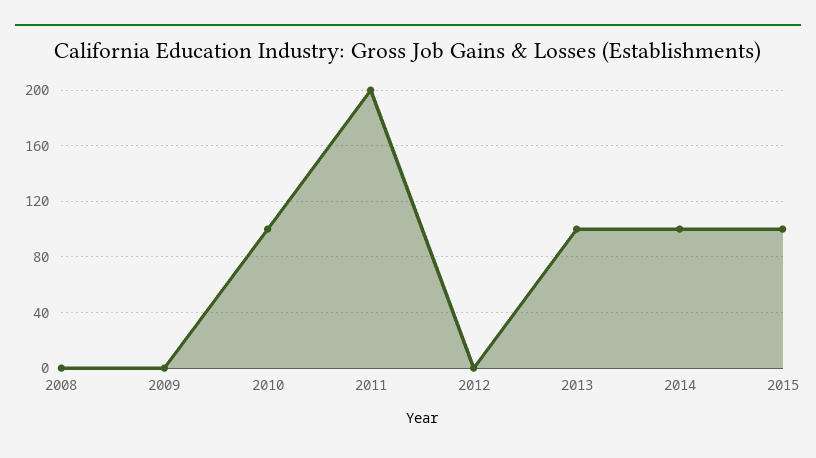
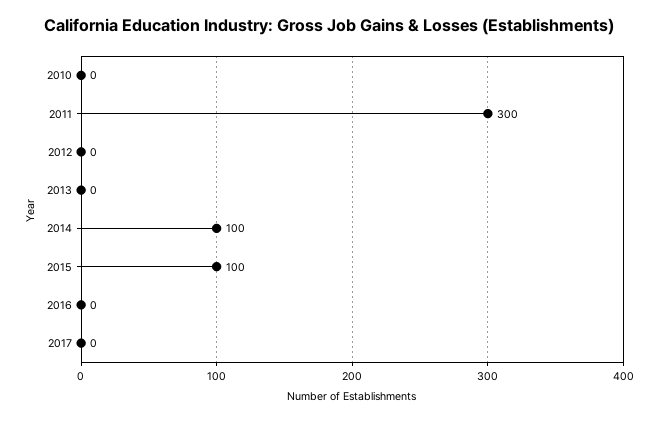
2008: 0 -> none
2009: 0 -> none
2010: 100 -> 0
2011: 200 -> 300
2013: 100 -> 0
2016: none -> 0
2017: none -> 0

